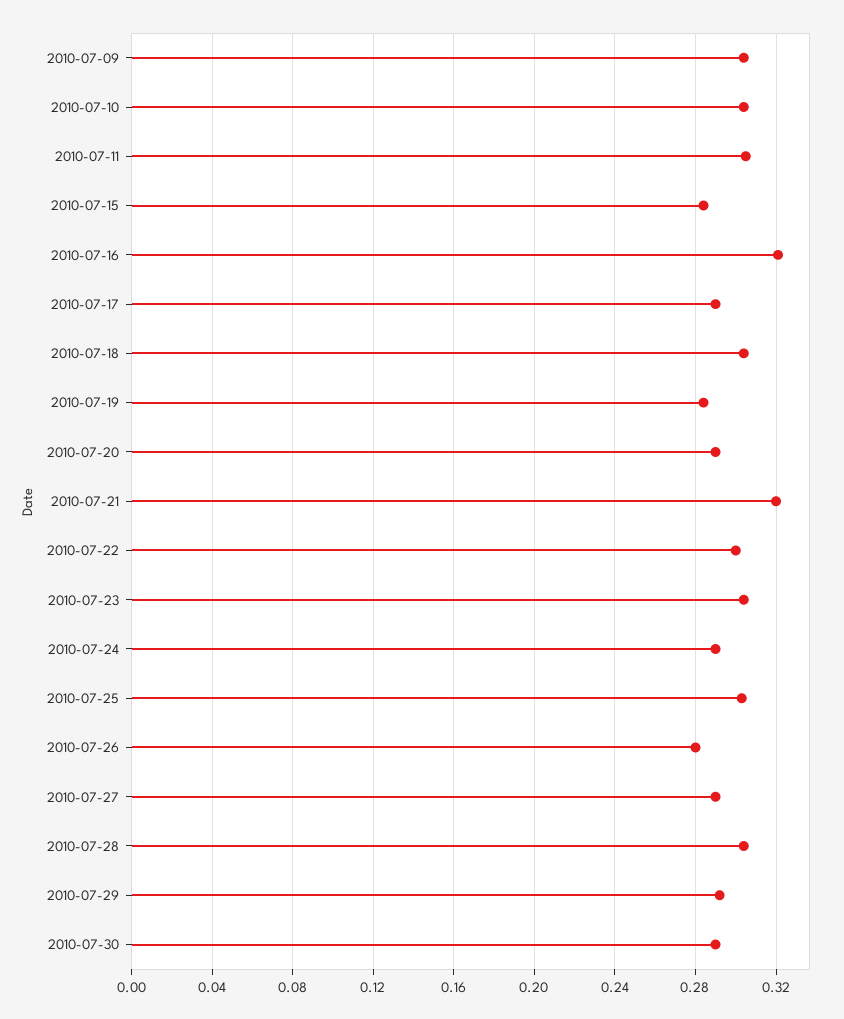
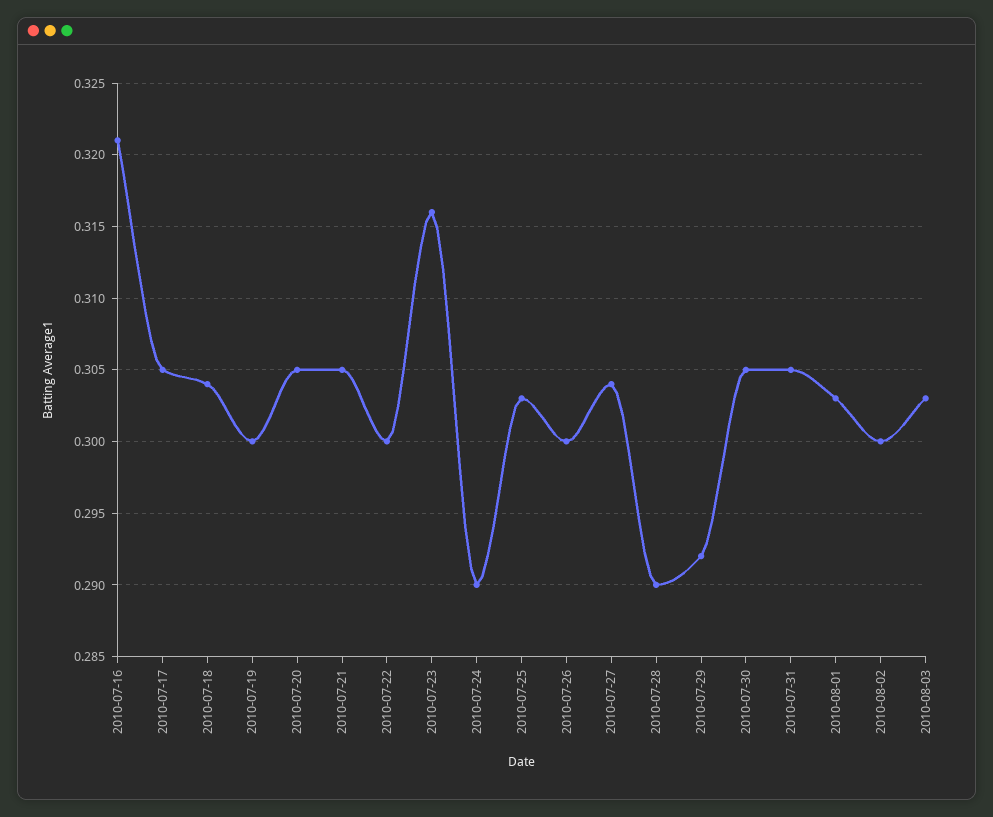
2010-07-09: 0.305 -> none
2010-07-10: 0.305 -> none
2010-07-11: 0.305 -> none
2010-07-15: 0.285 -> none
2010-07-17: 0.29 -> 0.305
2010-07-19: 0.285 -> 0.3
2010-07-20: 0.29 -> 0.305
2010-07-21: 0.32 -> 0.305
2010-07-23: 0.305 -> 0.316
2010-07-26: 0.28 -> 0.3
2010-07-27: 0.29 -> 0.304
2010-07-28: 0.305 -> 0.29
2010-07-30: 0.29 -> 0.305
2010-07-31: none -> 0.305
2010-08-01: none -> 0.303
2010-08-02: none -> 0.3
2010-08-03: none -> 0.303

